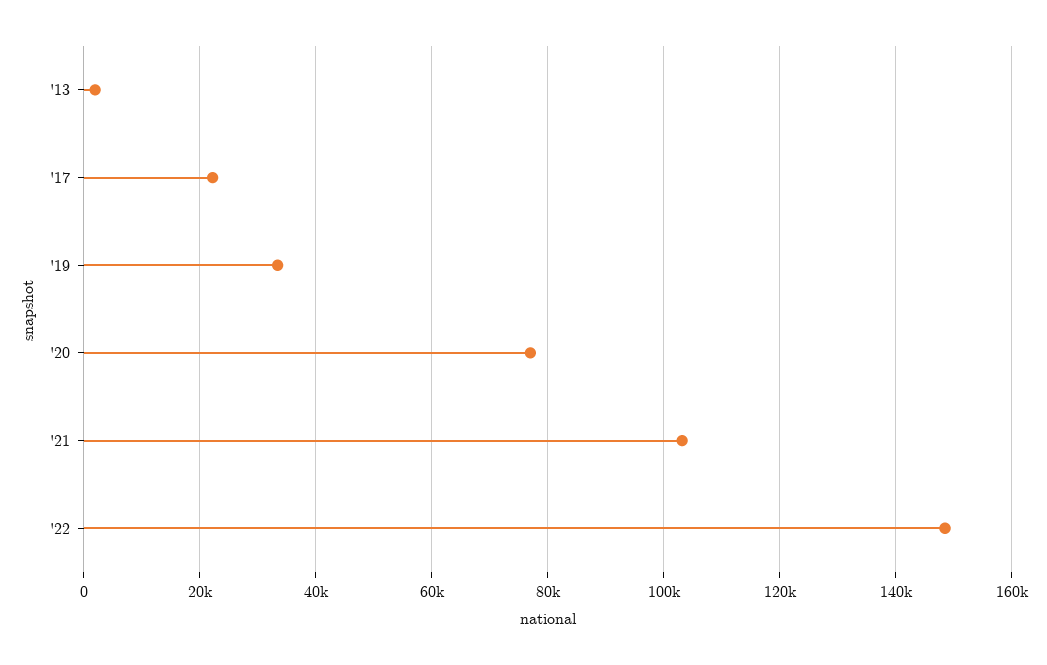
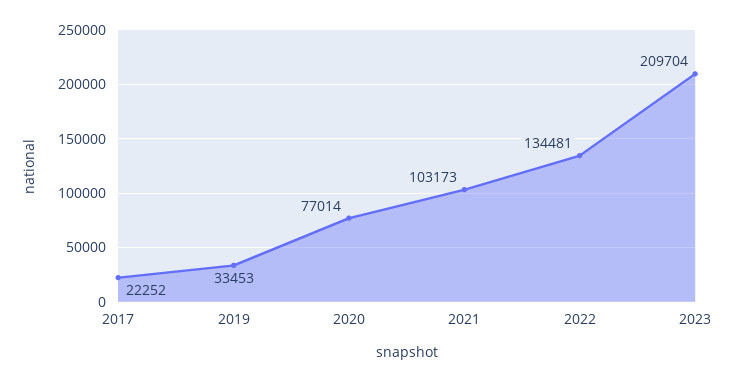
'13: 2000 -> none
'22: 148000 -> 134481
2023: none -> 209704

